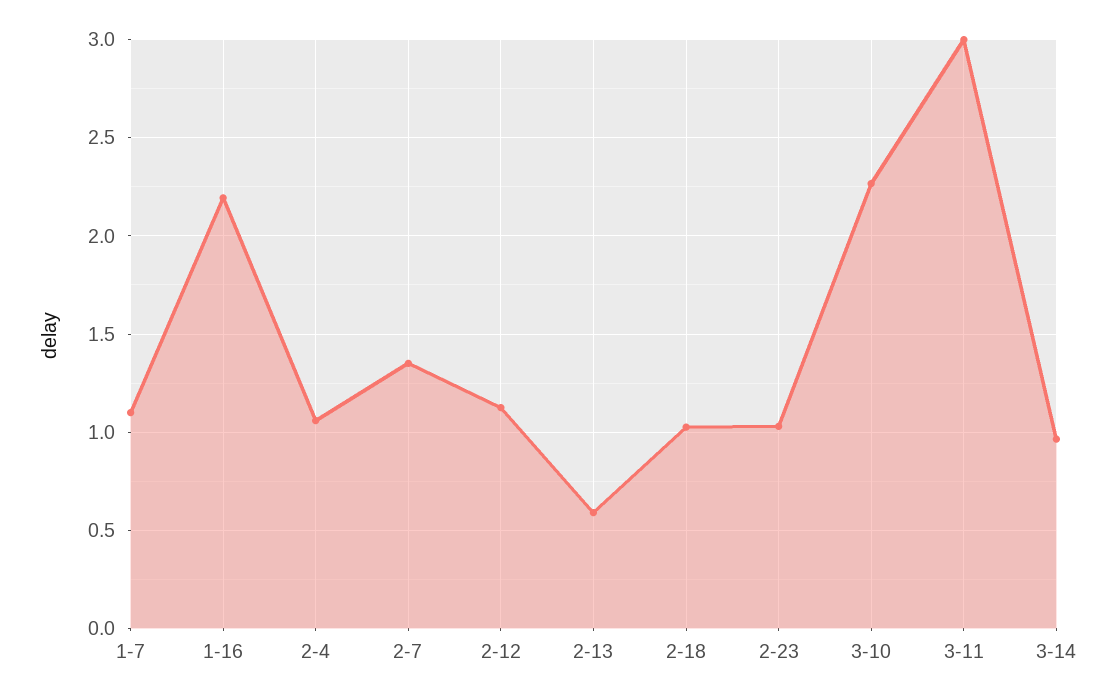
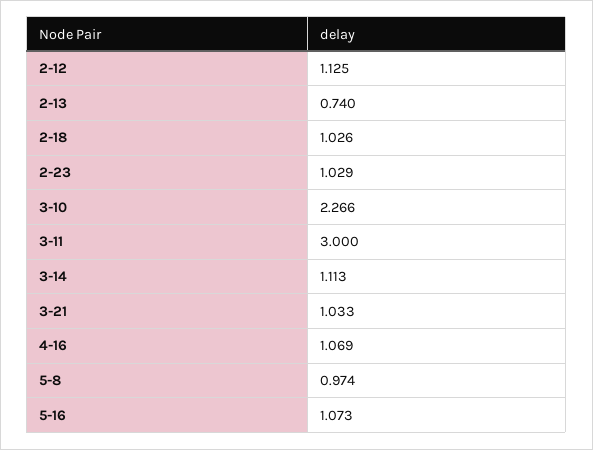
1-7: 1.1 -> none
1-16: 2.2 -> none
2-4: 1.05 -> none
2-7: 1.35 -> none
2-13: 0.6 -> 0.74
3-14: 0.95 -> 1.113
3-21: none -> 1.033
4-16: none -> 1.069
5-8: none -> 0.974
5-16: none -> 1.073

